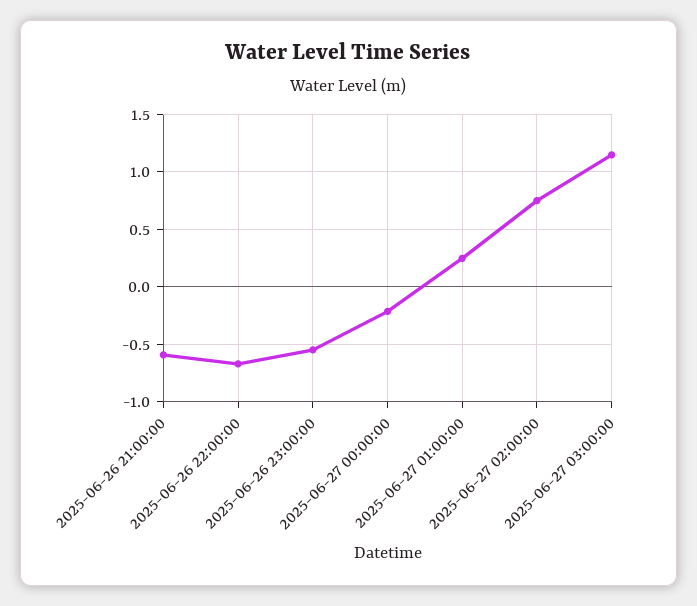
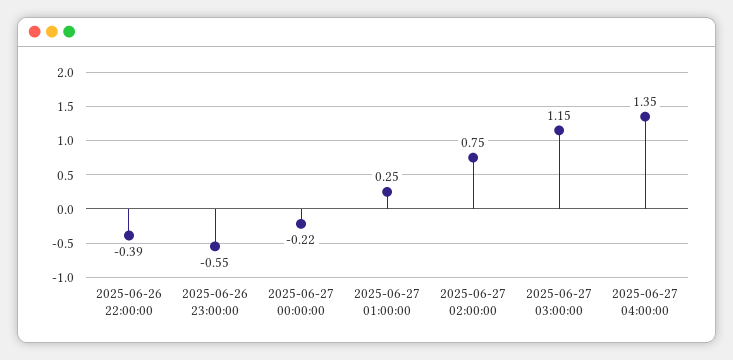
2025-06-26 21:00:00: -0.6 -> none
2025-06-26 22:00:00: -0.7 -> -0.39
2025-06-27 04:00:00: none -> 1.35

